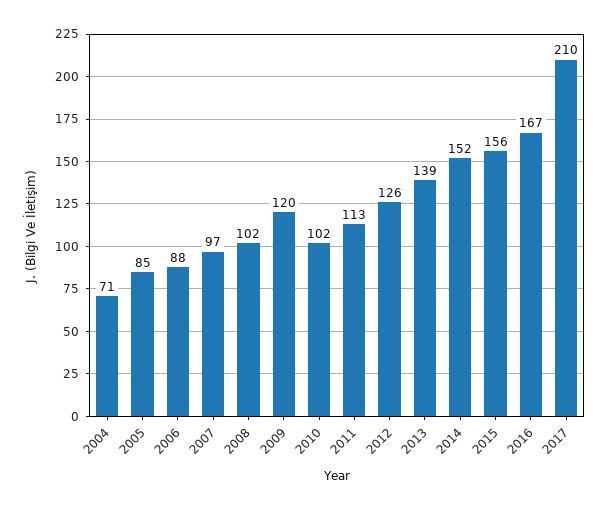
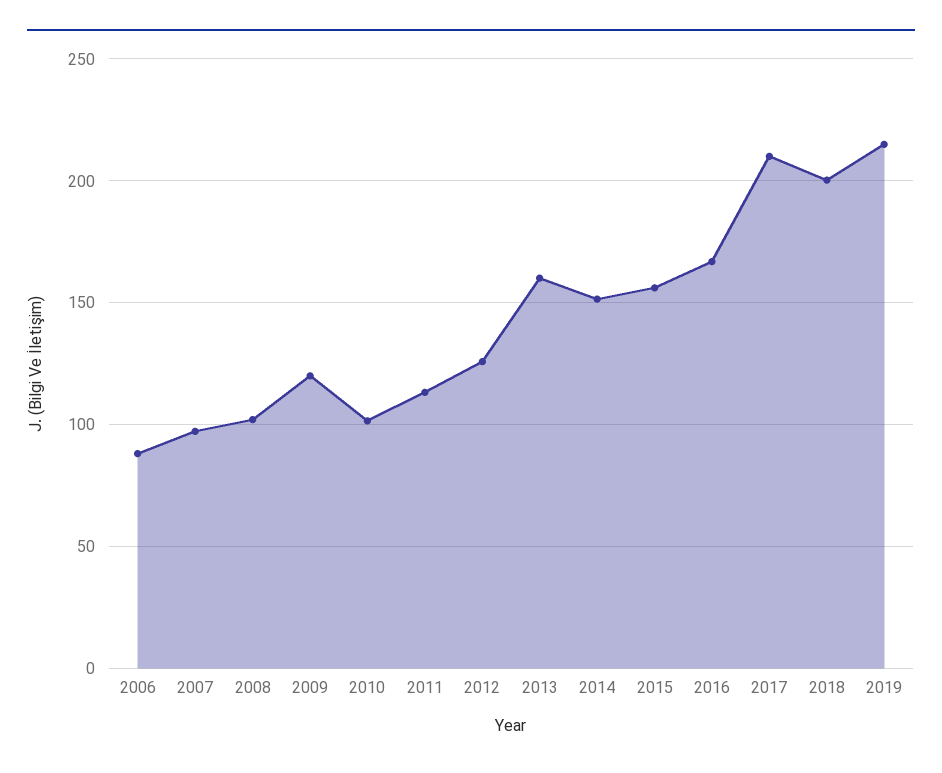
2004: 71 -> none
2005: 85 -> none
2013: 139 -> 160
2018: none -> 200
2019: none -> 215

